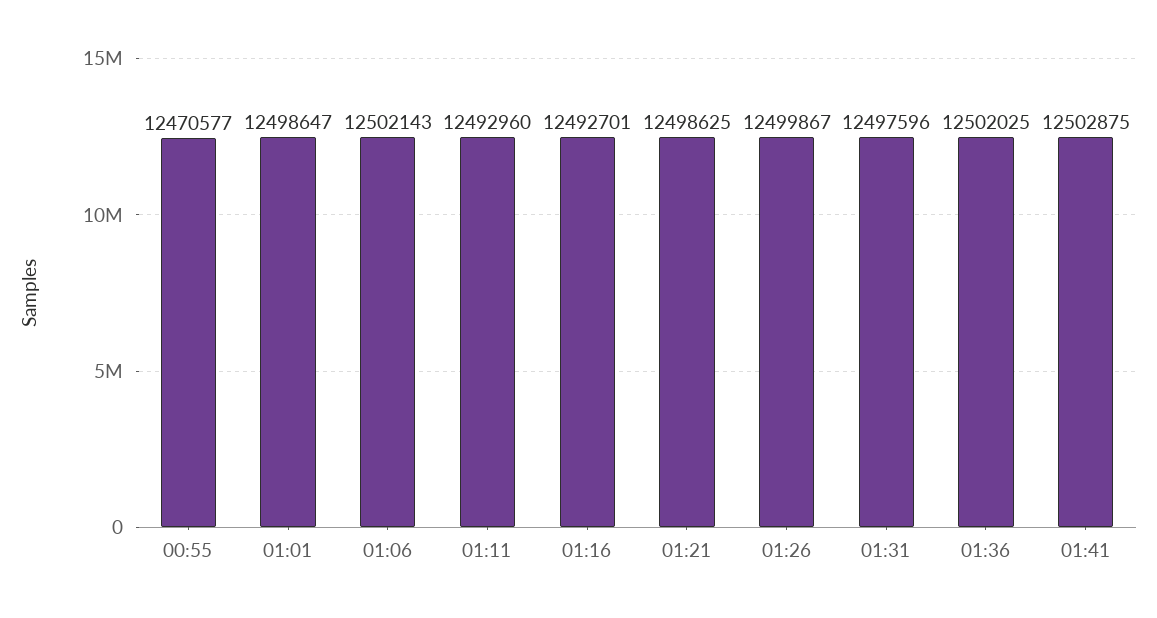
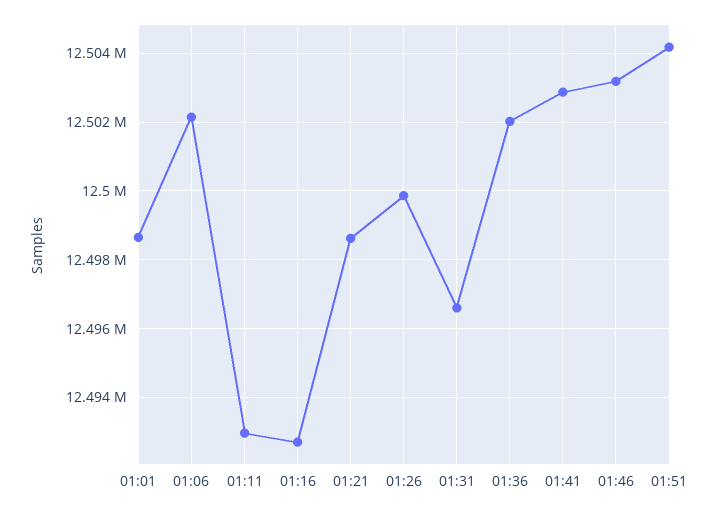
00:55: 12470577 -> none
01:31: 12497596 -> 12496600
01:46: none -> 12503200
01:51: none -> 12504200

